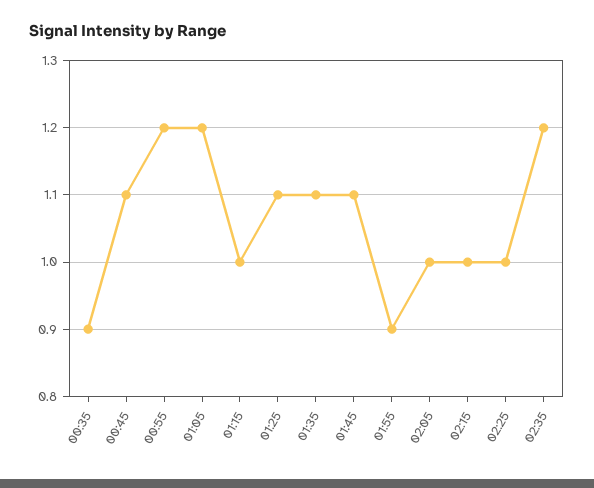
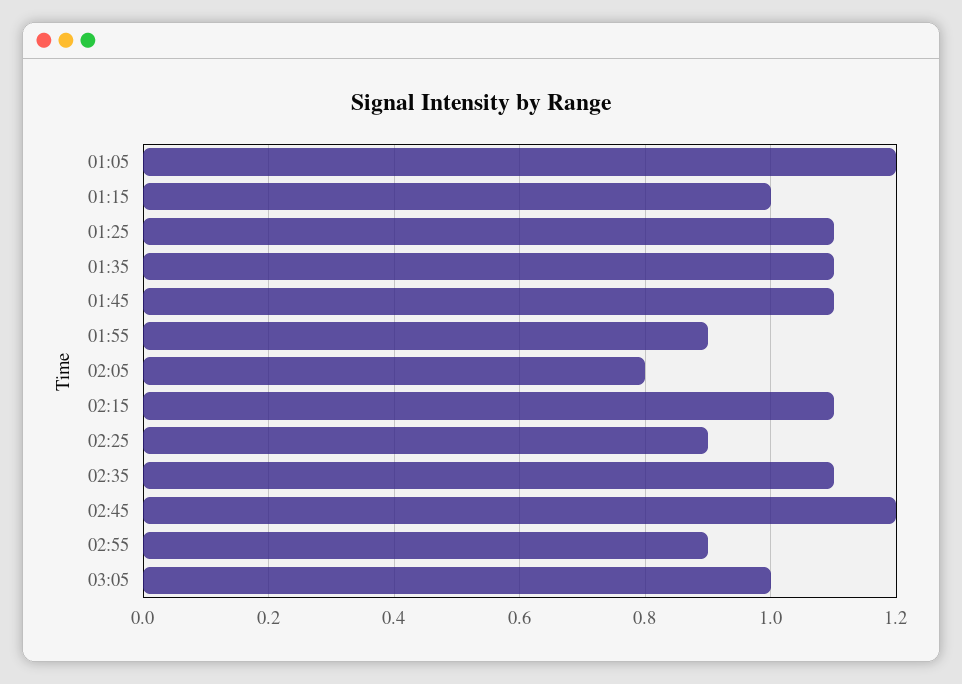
00:35: 0.9 -> none
00:45: 1.1 -> none
00:55: 1.2 -> none
02:05: 1 -> 0.8
02:15: 1 -> 1.1
02:25: 1 -> 0.9
02:35: 1.2 -> 1.1
02:45: none -> 1.2
02:55: none -> 0.9
03:05: none -> 1

